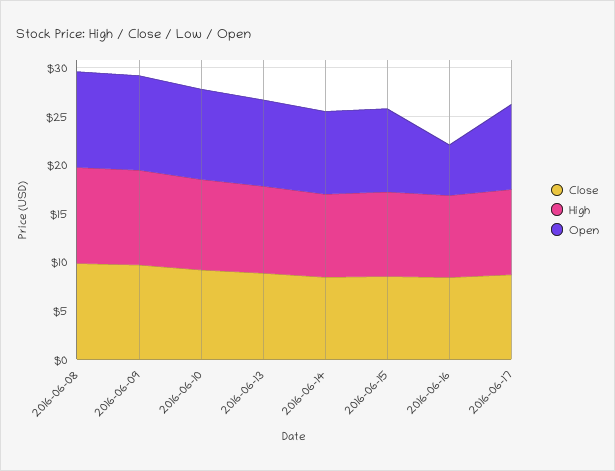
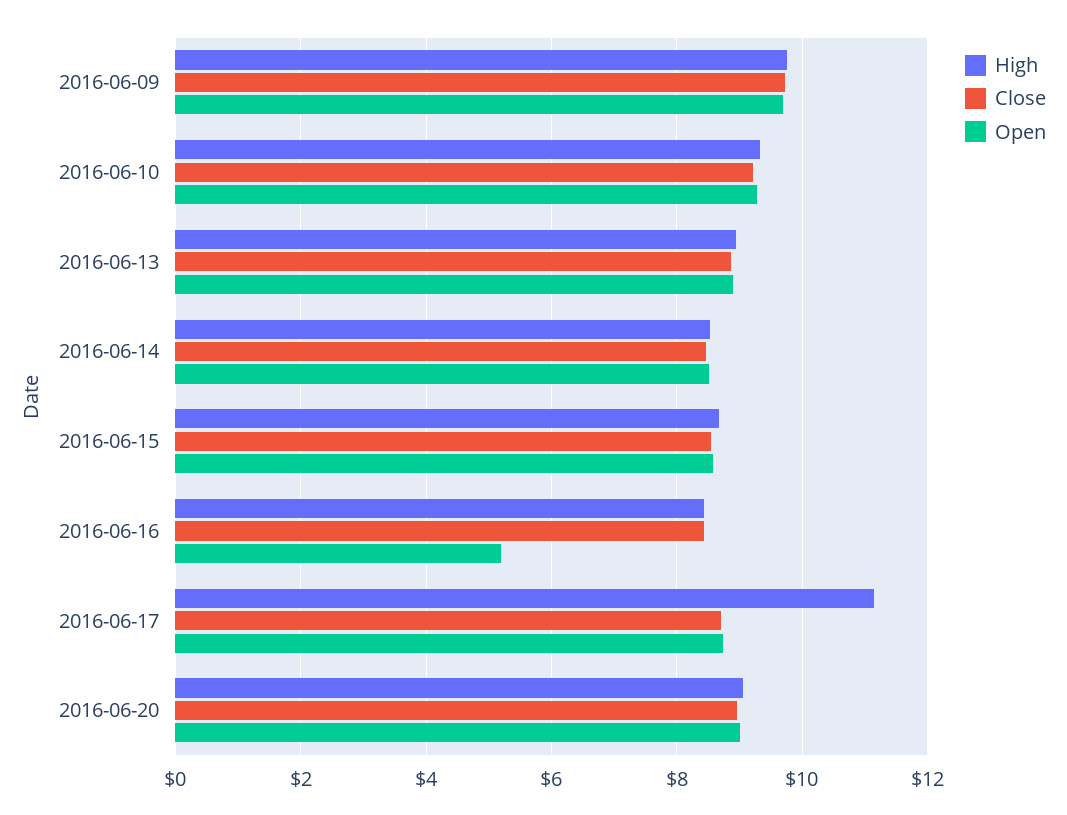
Close, 2016-06-08: 10 -> none
High, 2016-06-08: 10 -> none
Open, 2016-06-08: 10 -> none
High, 2016-06-17: 9 -> 11.2
High, 2016-06-20: none -> 9
Close, 2016-06-20: none -> 9
Open, 2016-06-20: none -> 9

